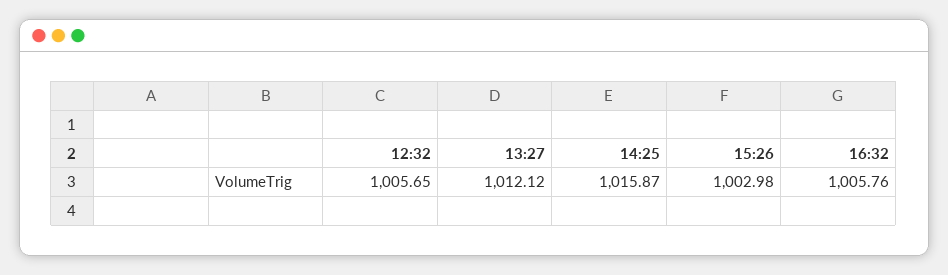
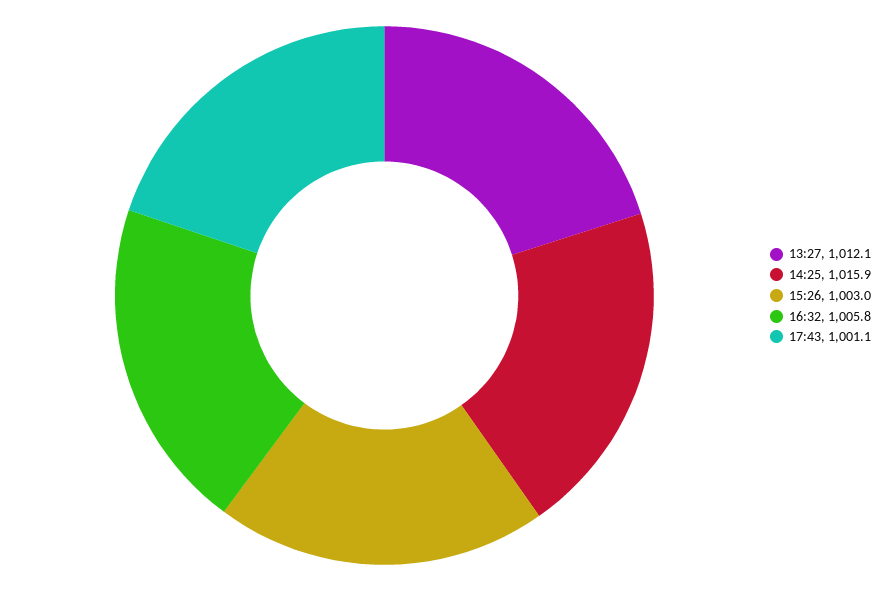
12:32: 1005.65 -> none
17:43: none -> 1001.1

